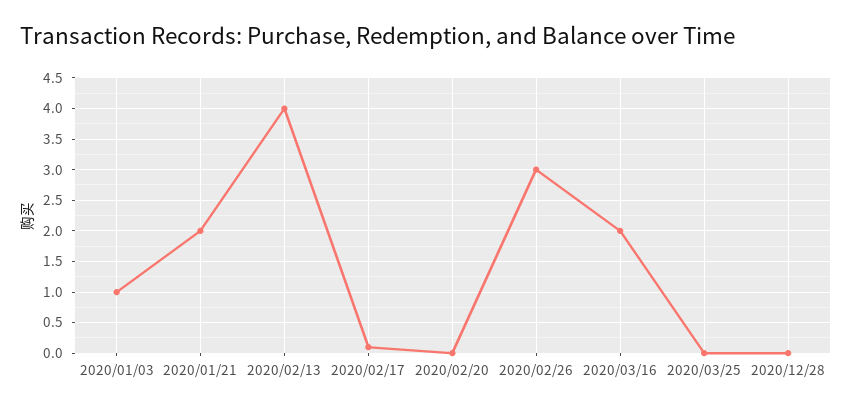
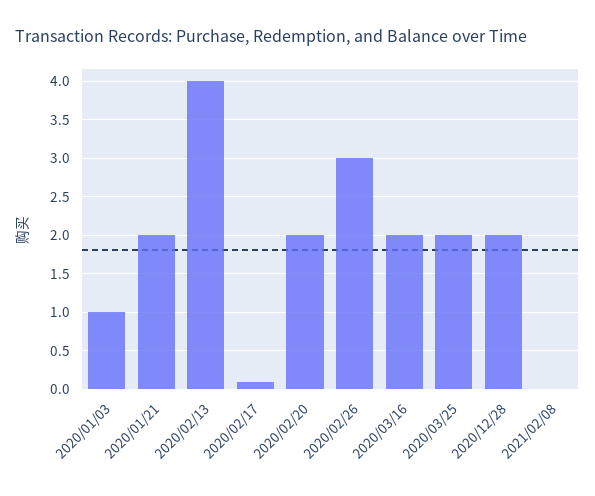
2020/02/20: 0 -> 2
2020/03/25: 0 -> 2
2020/12/28: 0 -> 2
2021/02/08: none -> 0

